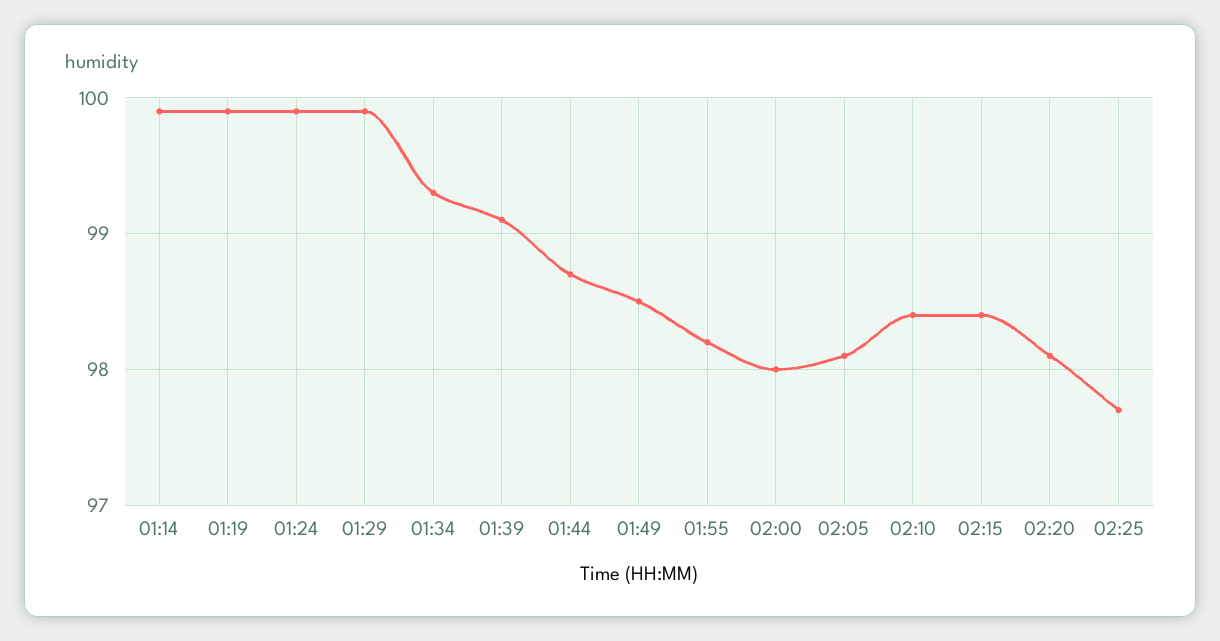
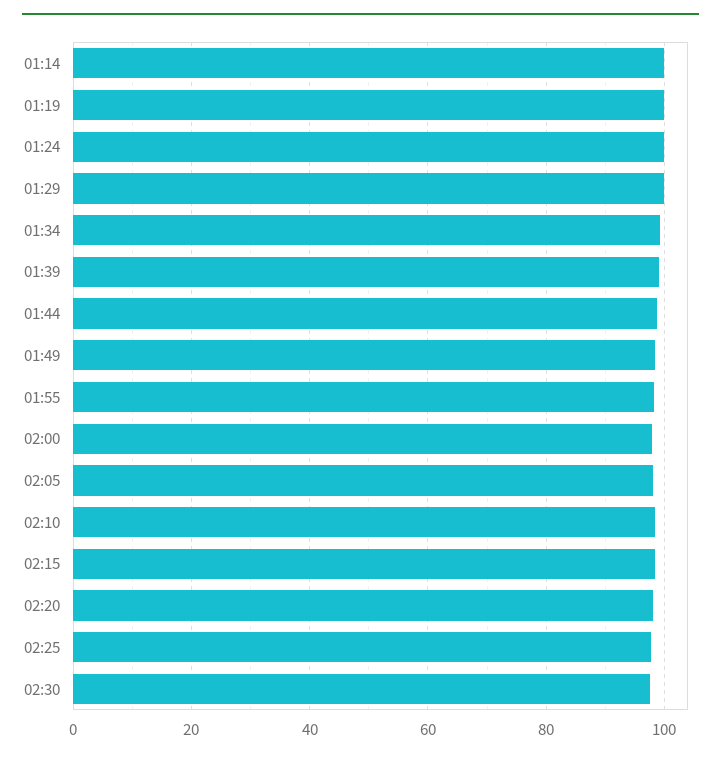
02:30: none -> 98

